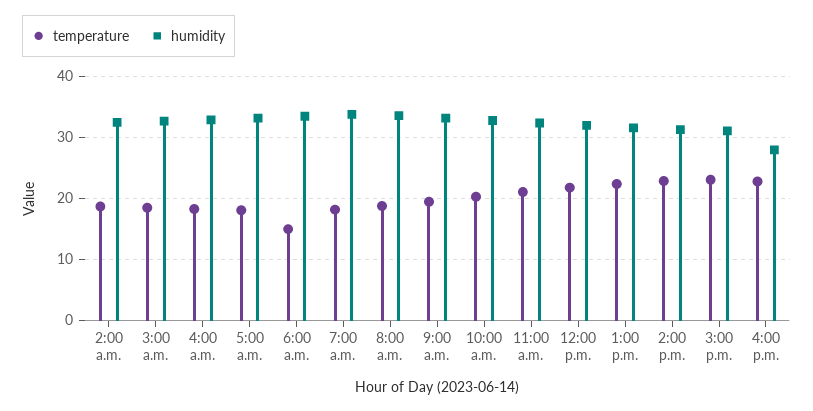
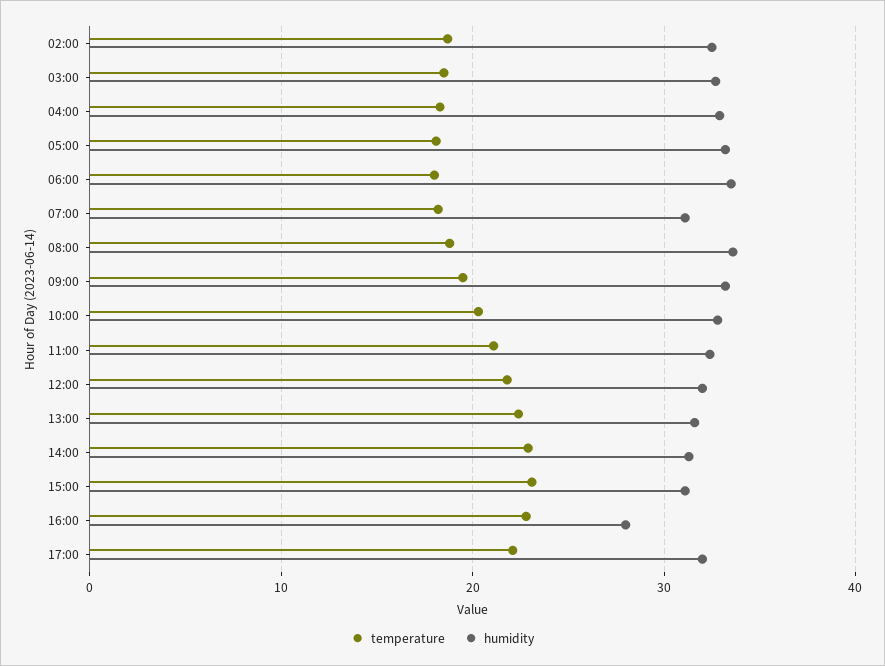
temperature, 6:00 a.m.: 15 -> 18
humidity, 7:00 a.m.: 34 -> 31
temperature, 17:00: none -> 22
humidity, 17:00: none -> 32

